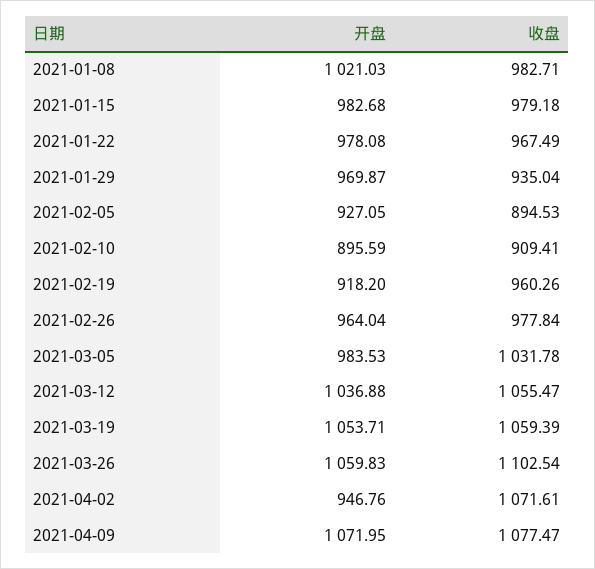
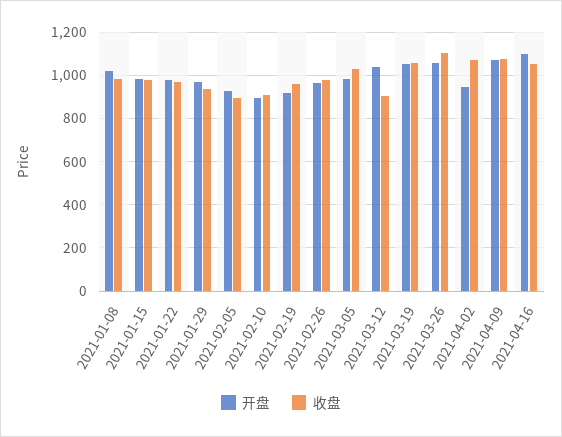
收盘, 2021-03-12: 1055.47 -> 900
开盘, 2021-04-16: none -> 1100
收盘, 2021-04-16: none -> 1050

